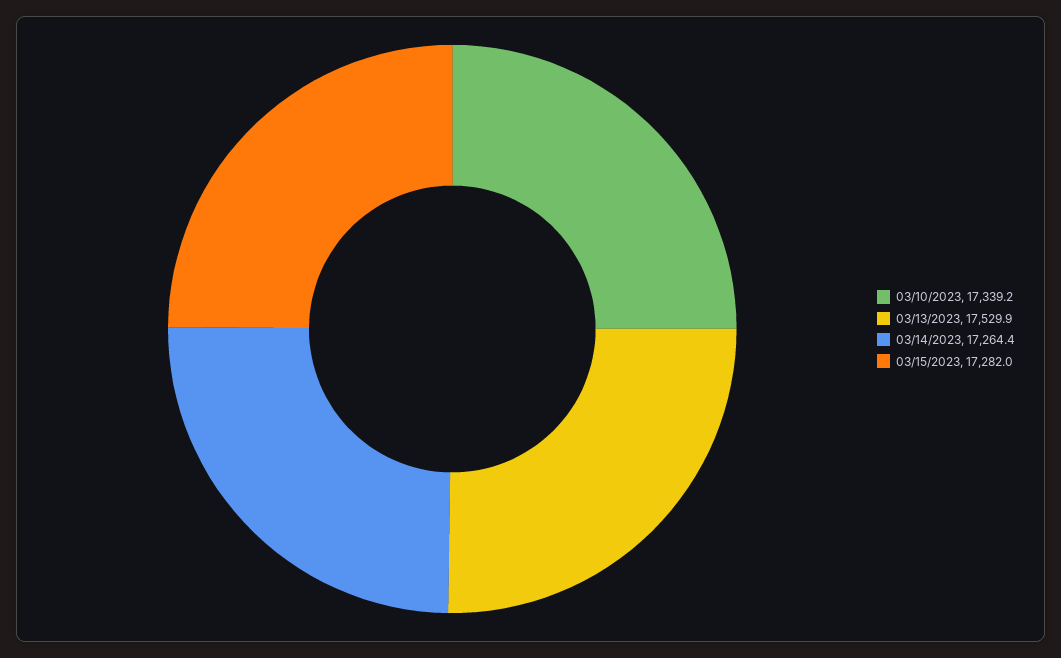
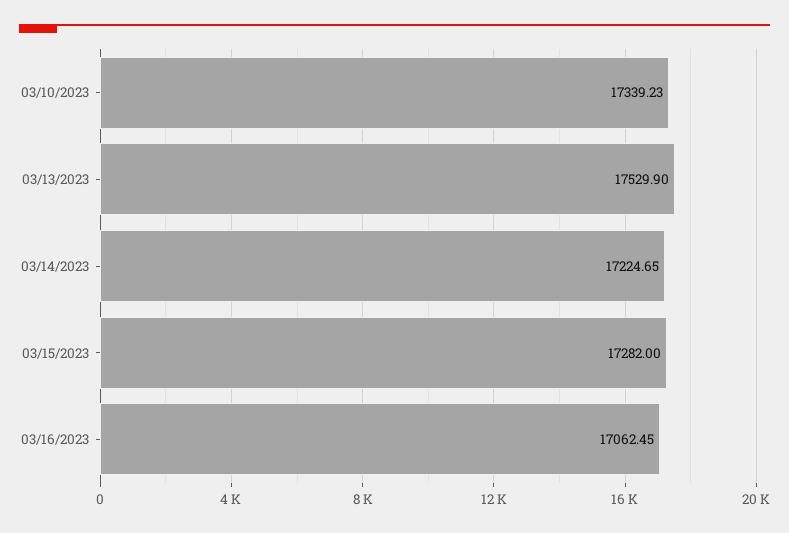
03/14/2023: 17264.4 -> 17224.65
03/16/2023: none -> 17062.45

